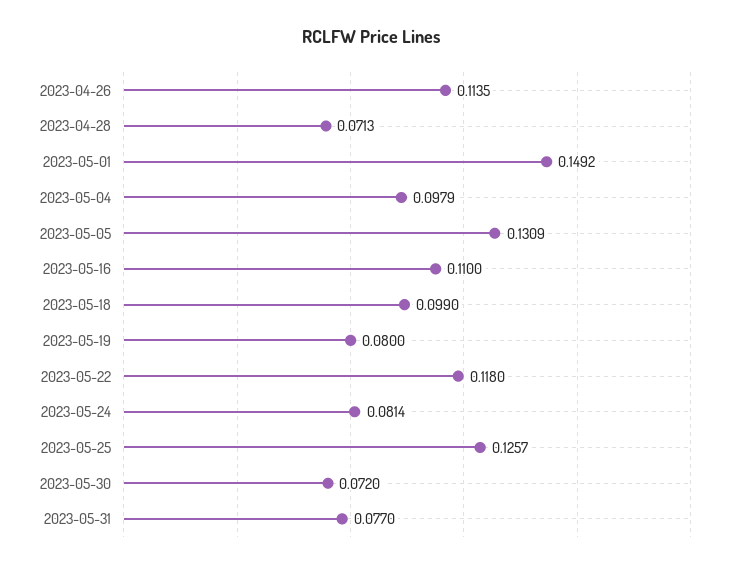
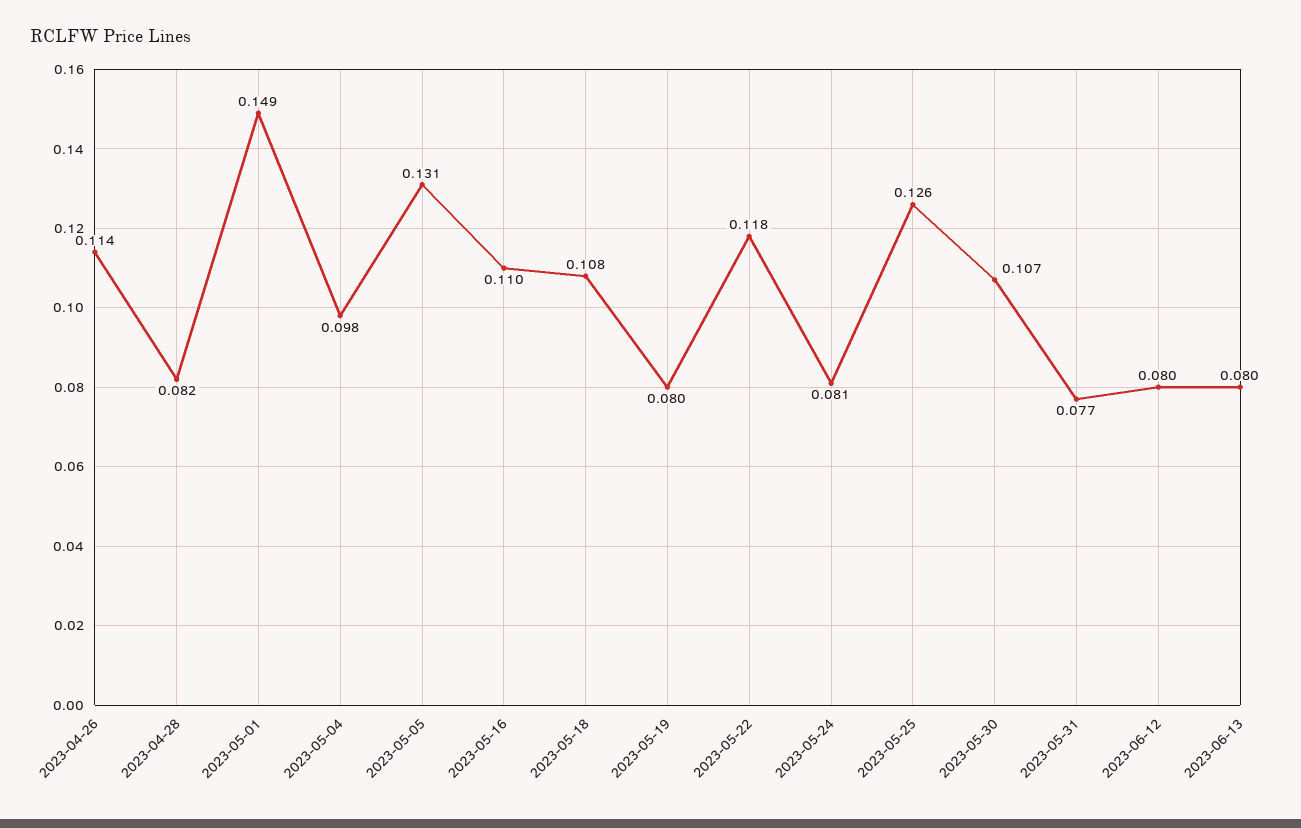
2023-04-28: 0.0713 -> 0.082
2023-05-18: 0.099 -> 0.108
2023-05-30: 0.072 -> 0.107
2023-06-12: none -> 0.08
2023-06-13: none -> 0.08

